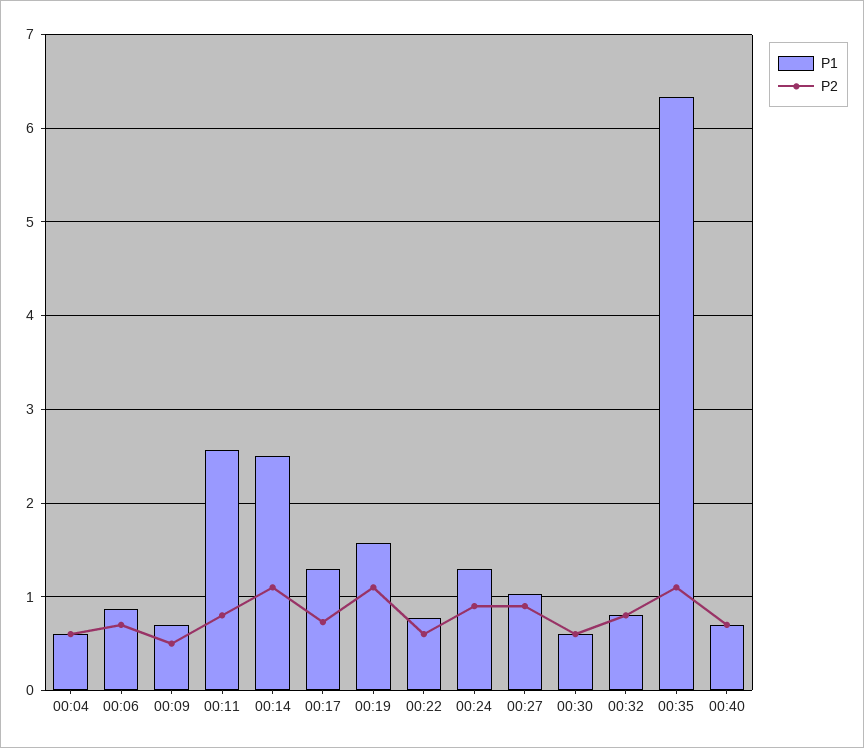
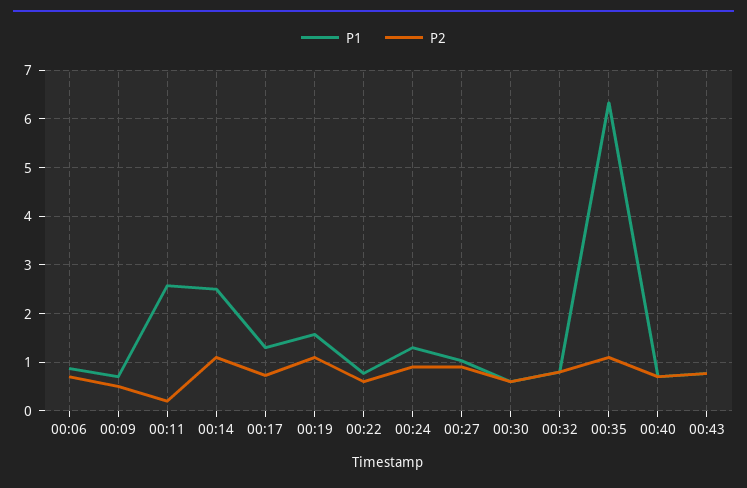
P1, 00:04: 0.6 -> none
P2, 00:04: 0.6 -> none
P2, 00:11: 0.8 -> 0.2
P1, 00:43: none -> 0.8
P2, 00:43: none -> 0.8

